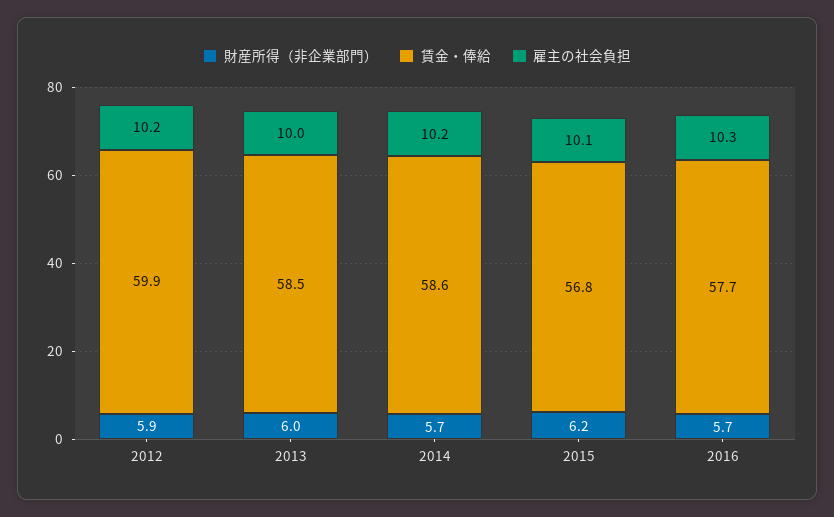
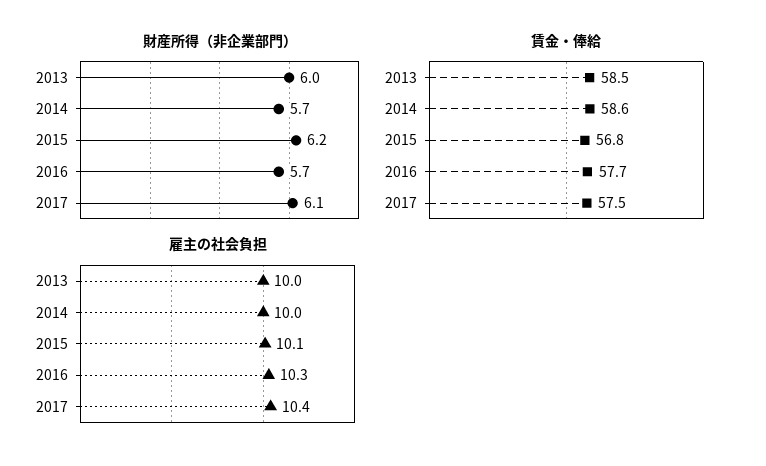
財産所得（非企業部門）, 2012: 5.9 -> none
賃金・俸給, 2012: 59.9 -> none
雇主の社会負担, 2012: 10.2 -> none
雇主の社会負担, 2014: 10.2 -> 10
財産所得（非企業部門）, 2017: none -> 6.1
賃金・俸給, 2017: none -> 57.5
雇主の社会負担, 2017: none -> 10.4

